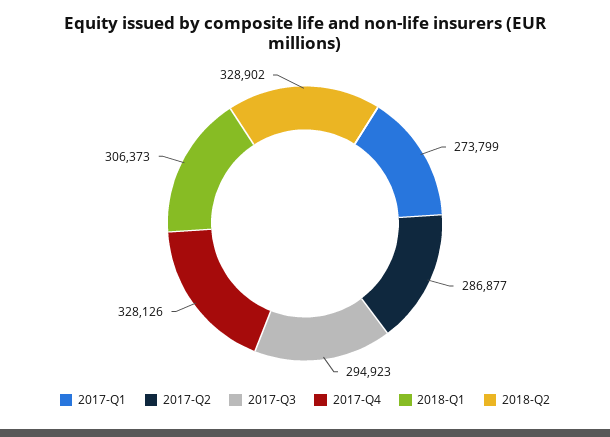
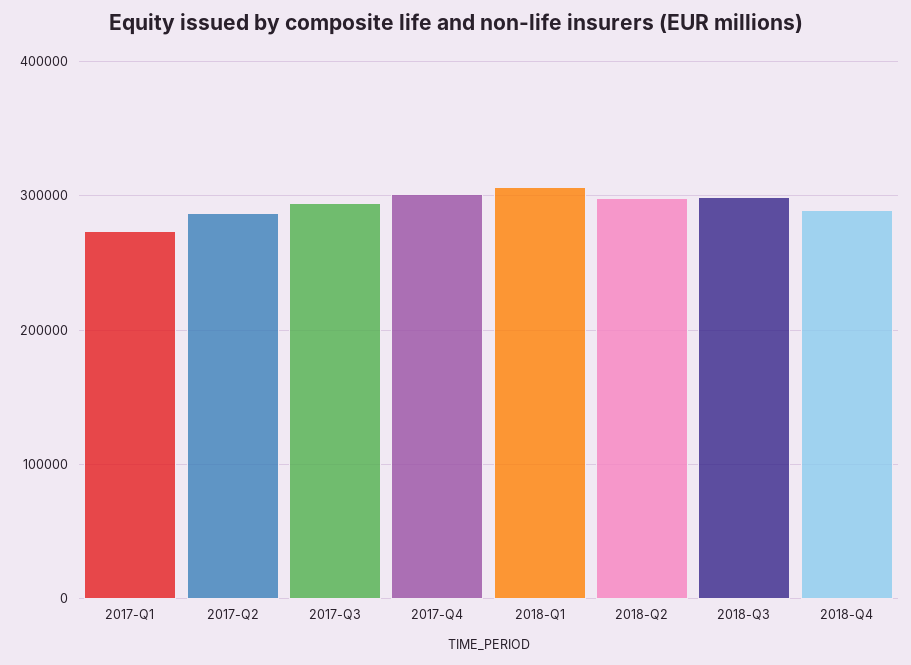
2017-Q4: 328126 -> 300000
2018-Q2: 328902 -> 300000
2018-Q3: none -> 300000
2018-Q4: none -> 290000

